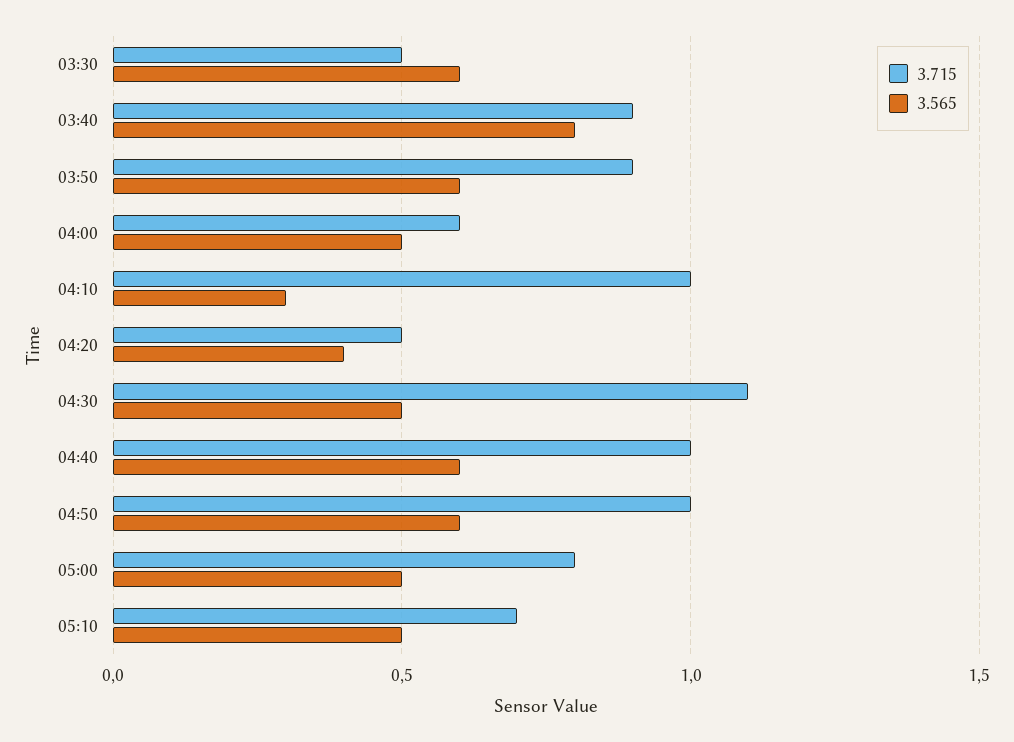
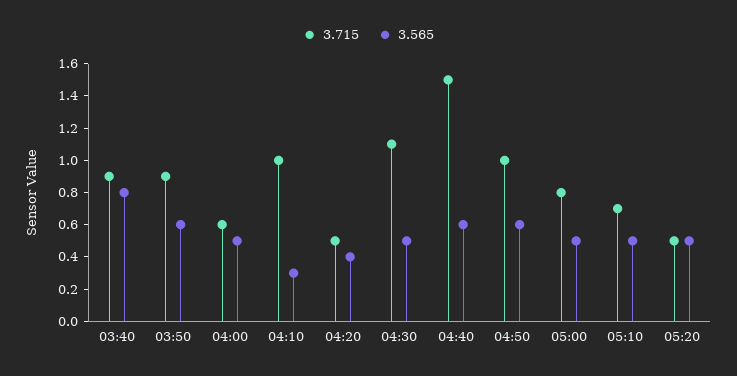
3.715, 03:30: 0.5 -> none
3.565, 03:30: 0.6 -> none
3.715, 04:40: 1 -> 1.5
3.715, 05:20: none -> 0.5
3.565, 05:20: none -> 0.5

